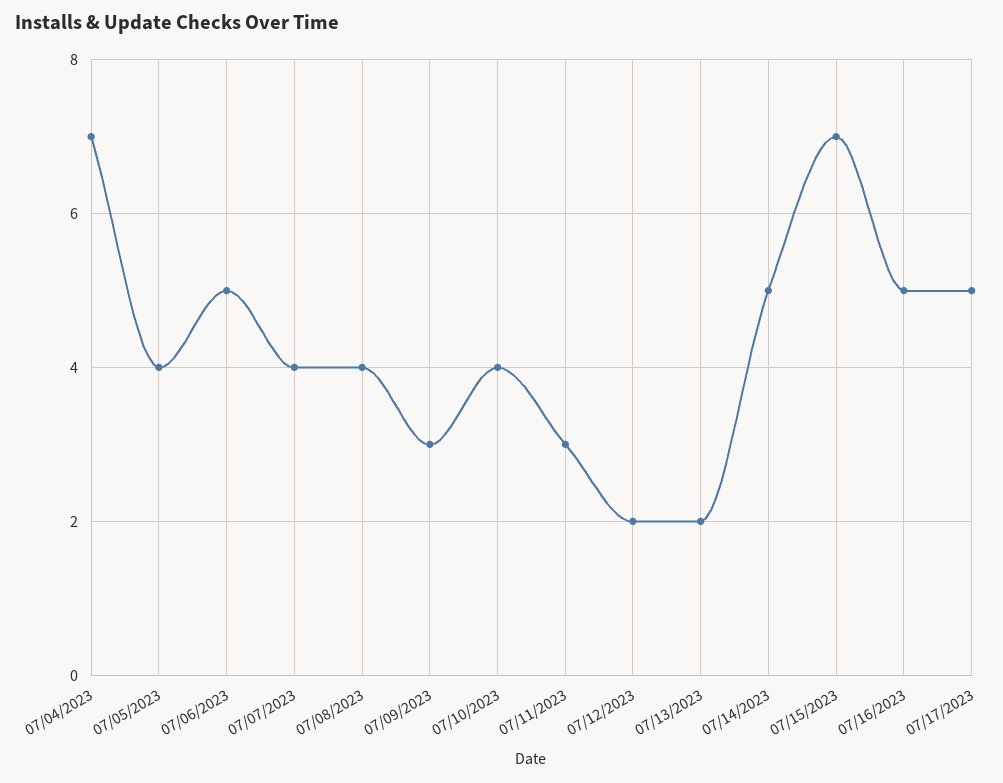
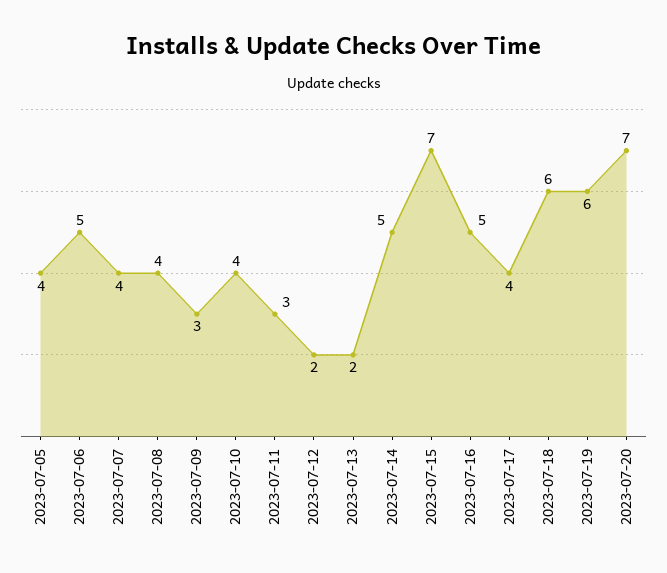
07/04/2023: 7 -> none
07/17/2023: 5 -> 4
2023-07-18: none -> 6
2023-07-19: none -> 6
2023-07-20: none -> 7

